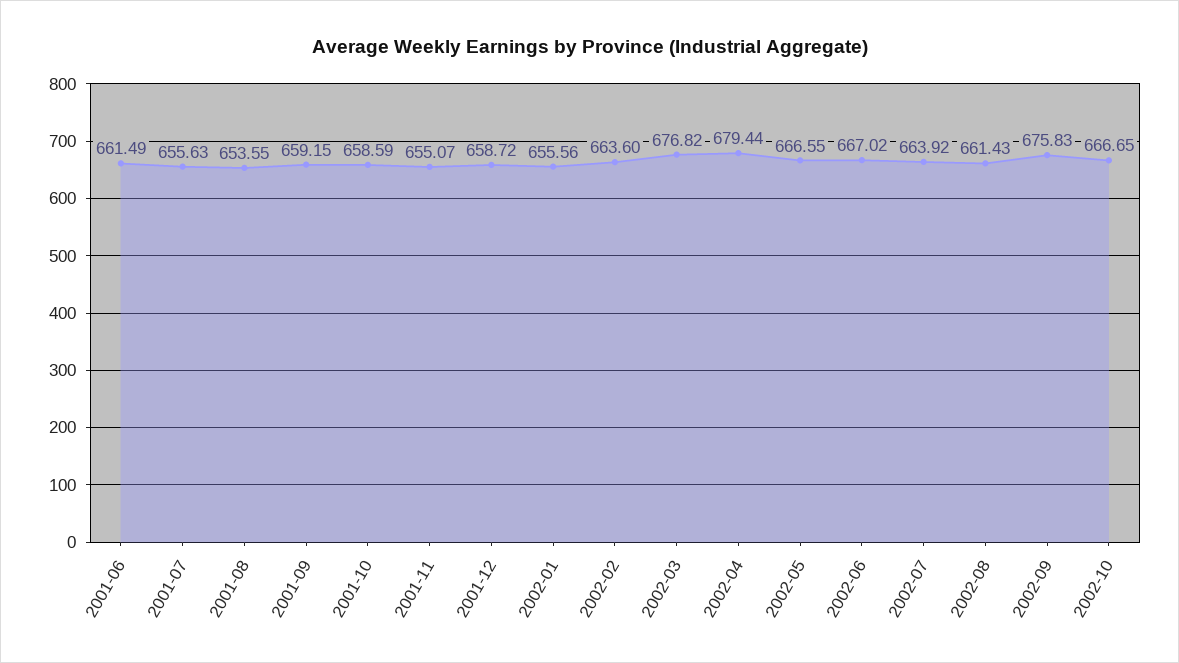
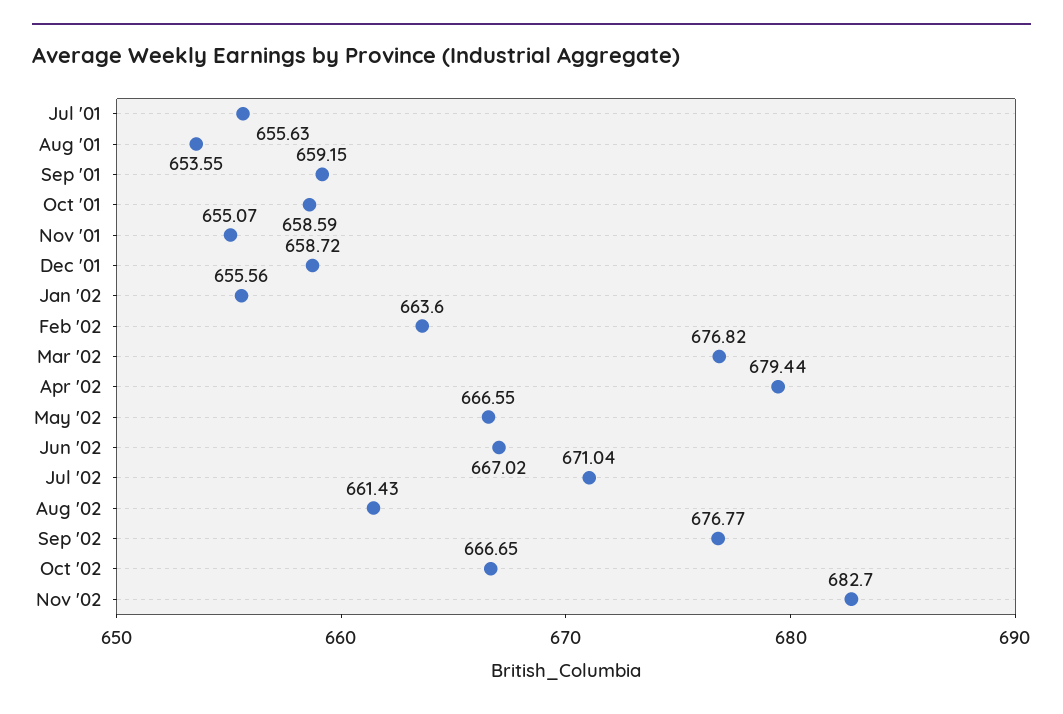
2001-06: 661.49 -> none
2002-07: 663.92 -> 671.04
2002-09: 675.83 -> 676.77
Nov '02: none -> 682.7

